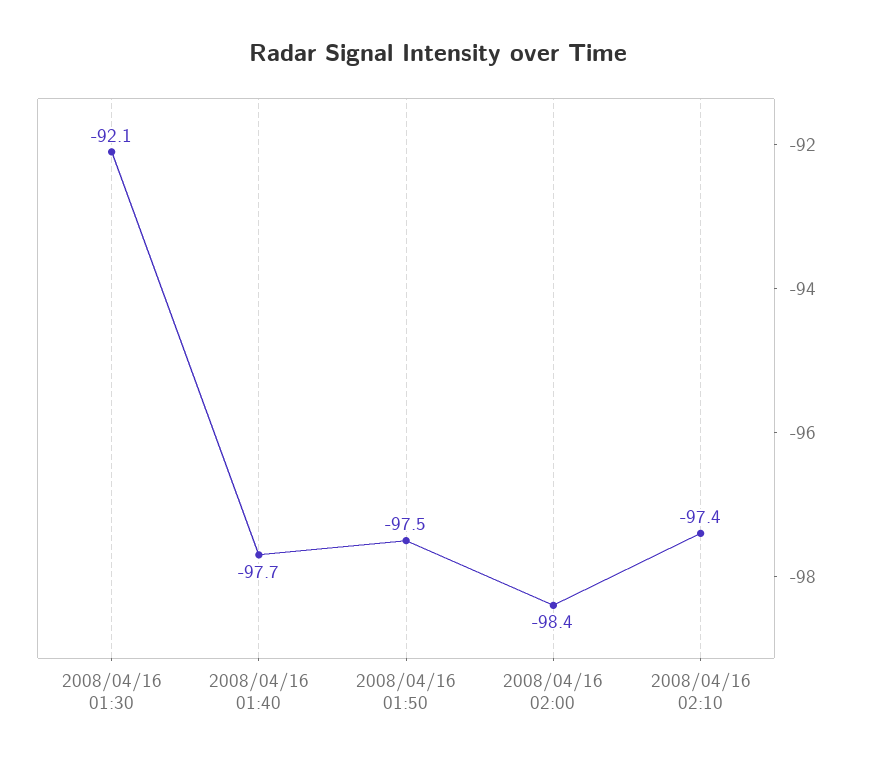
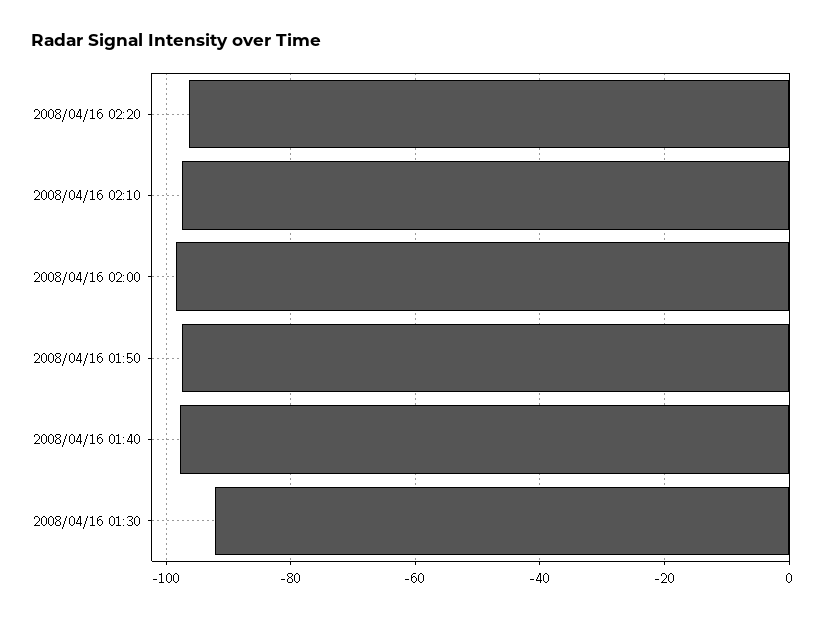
2008/04/16 02:20: none -> -96

